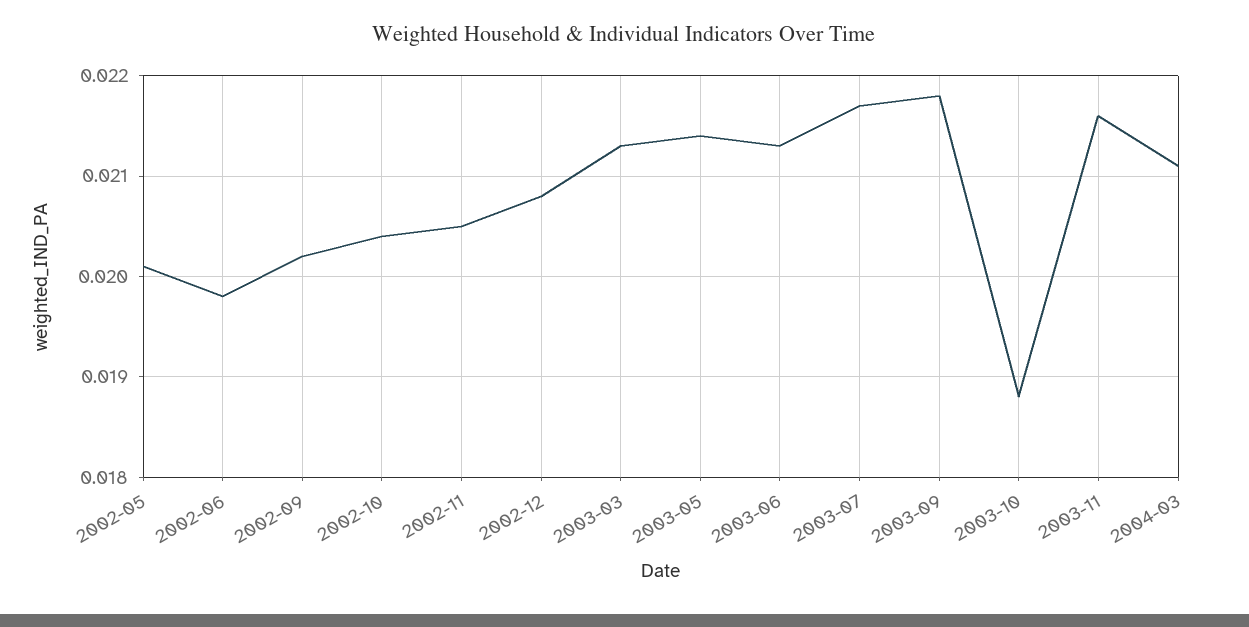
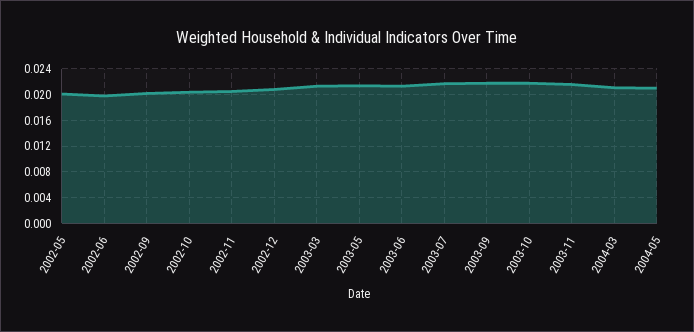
2003-10: 0.0188 -> 0.022
2004-05: none -> 0.021

